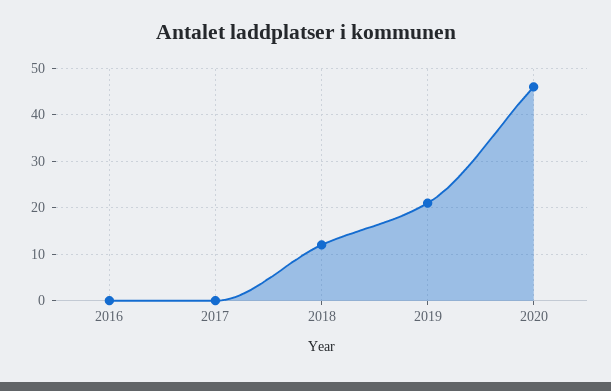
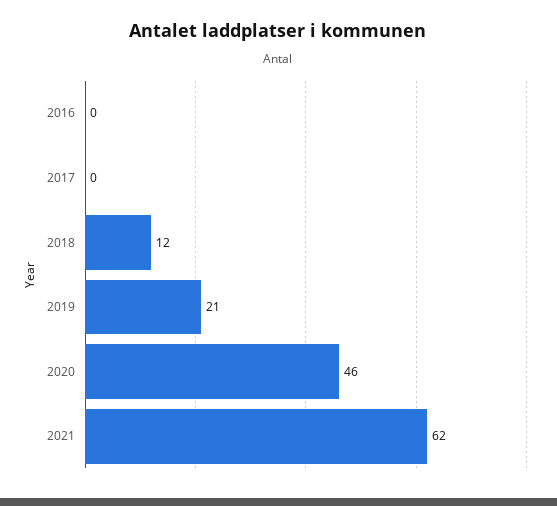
2021: none -> 62

